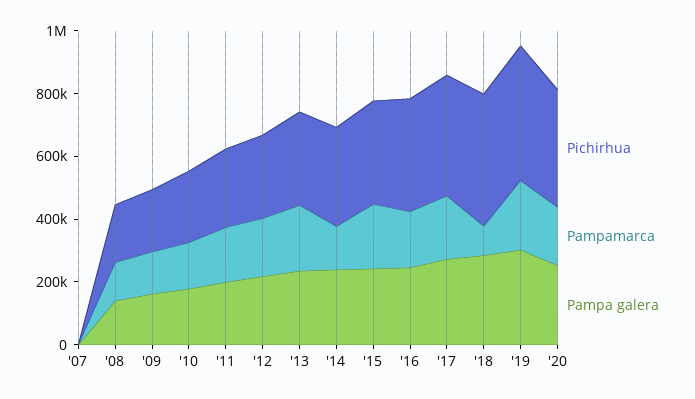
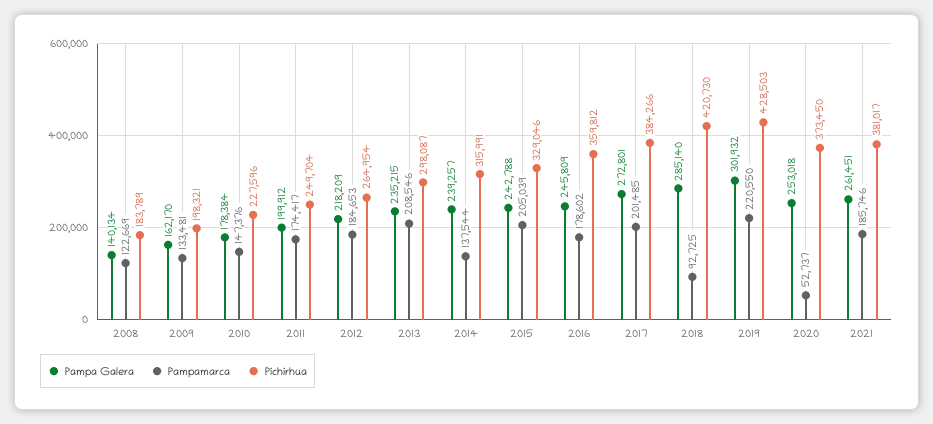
Pichirhua, '07: 0 -> none
Pampamarca, '07: 0 -> none
Pampa galera, '07: 0 -> none
Pampamarca, '20: 200000 -> 52737
Pampa galera, 2021: none -> 261451
Pampamarca, 2021: none -> 185746
Pichirhua, 2021: none -> 381017

